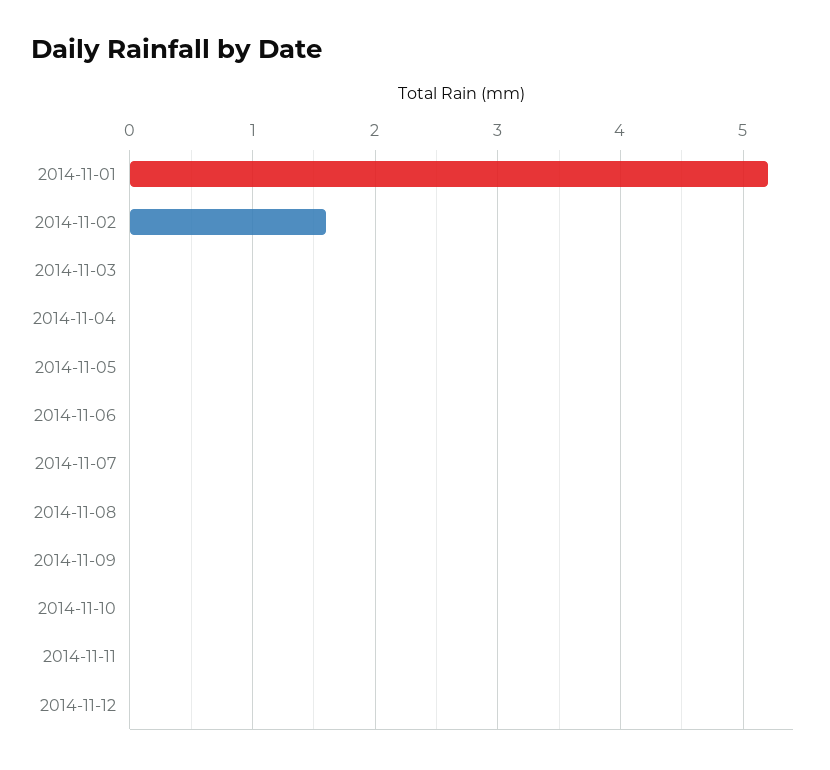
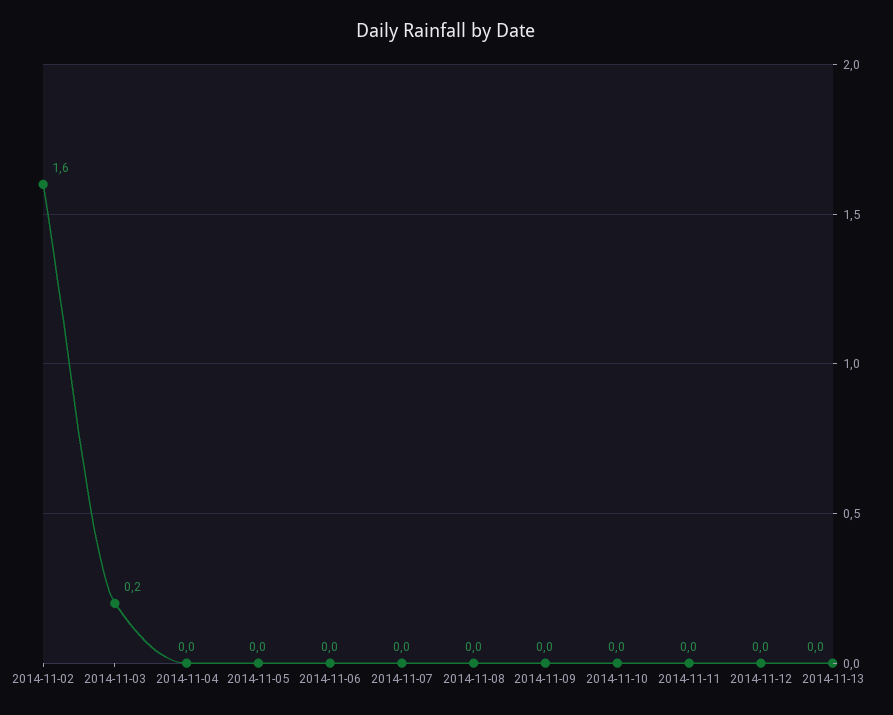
2014-11-01: 5.2 -> none
2014-11-03: 0 -> 0.2
2014-11-13: none -> 0

